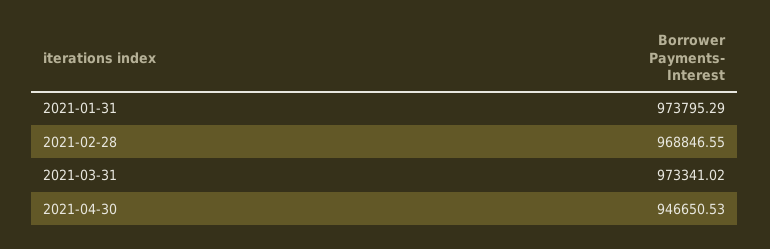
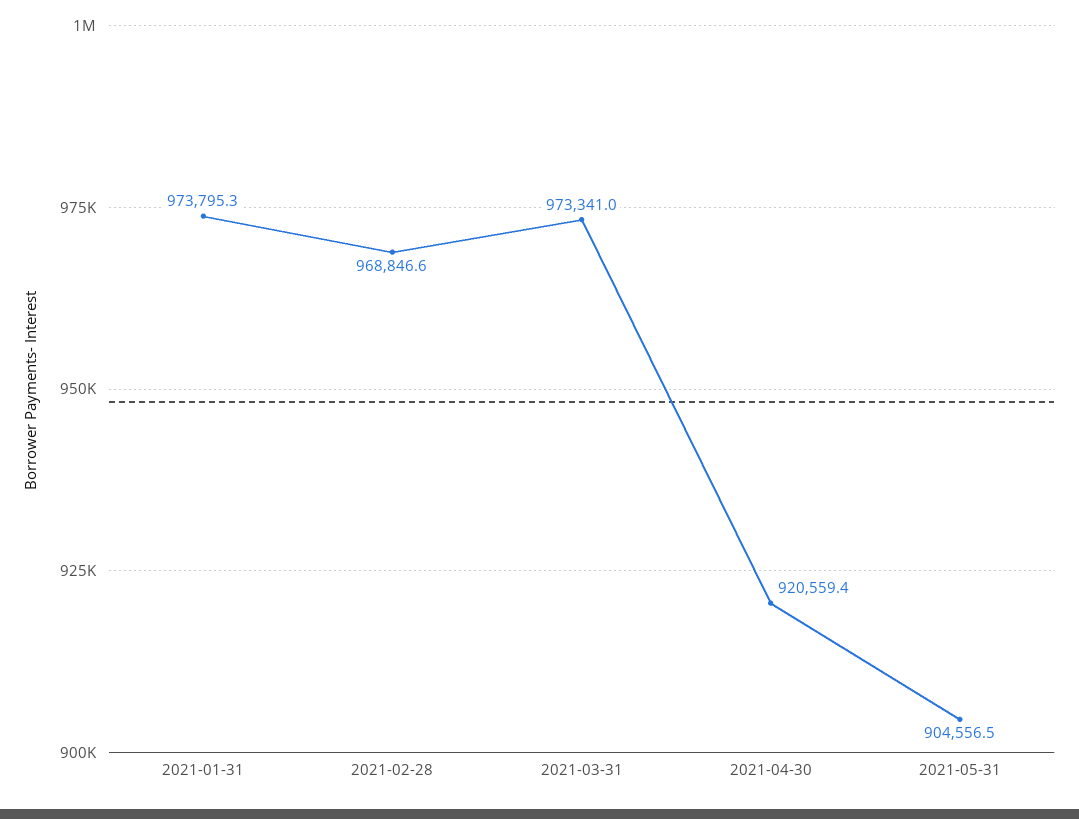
2021-04-30: 946650.53 -> 920559.4
2021-05-31: none -> 904556.5

